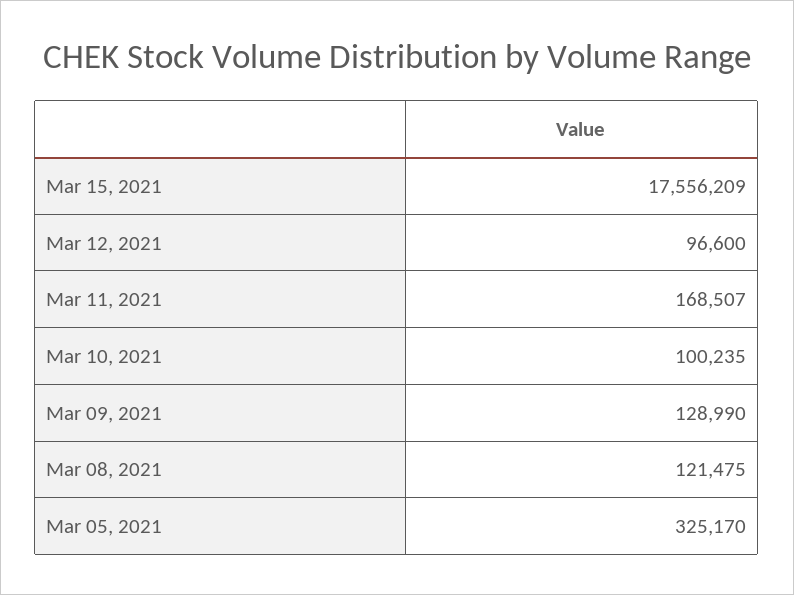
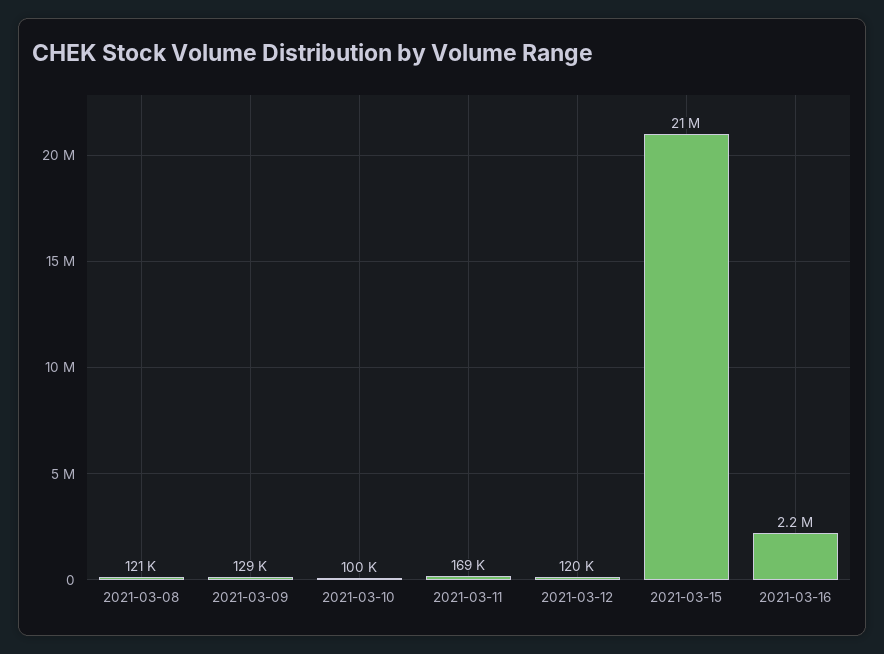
Mar 15, 2021: 17556209 -> 21000000
Mar 12, 2021: 96600 -> 120000
Mar 05, 2021: 325170 -> none
2021-03-16: none -> 2200000

